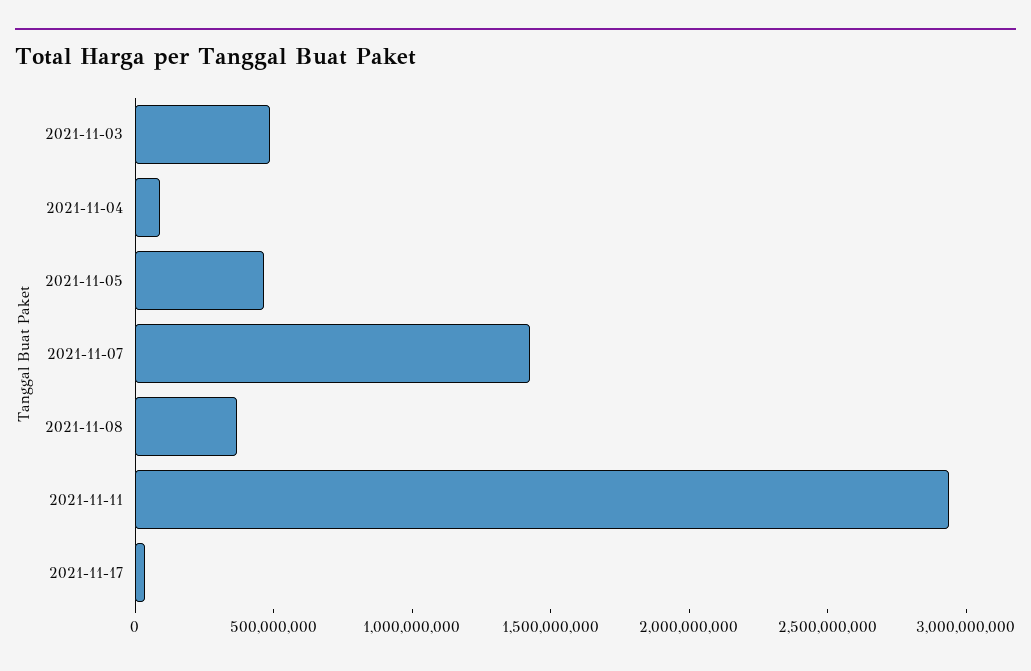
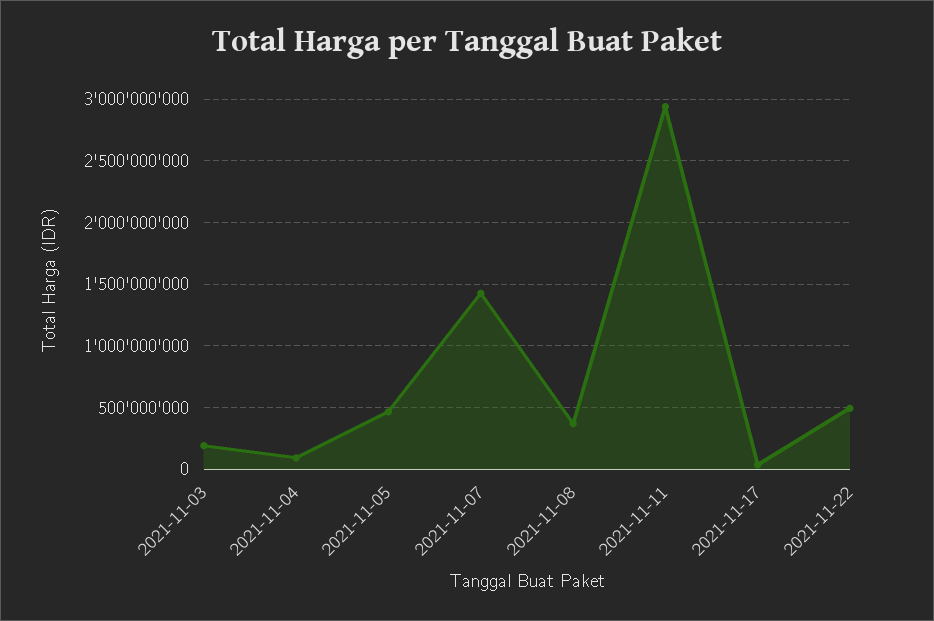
2021-11-03: 500000000 -> 200000000
2021-11-22: none -> 500000000

